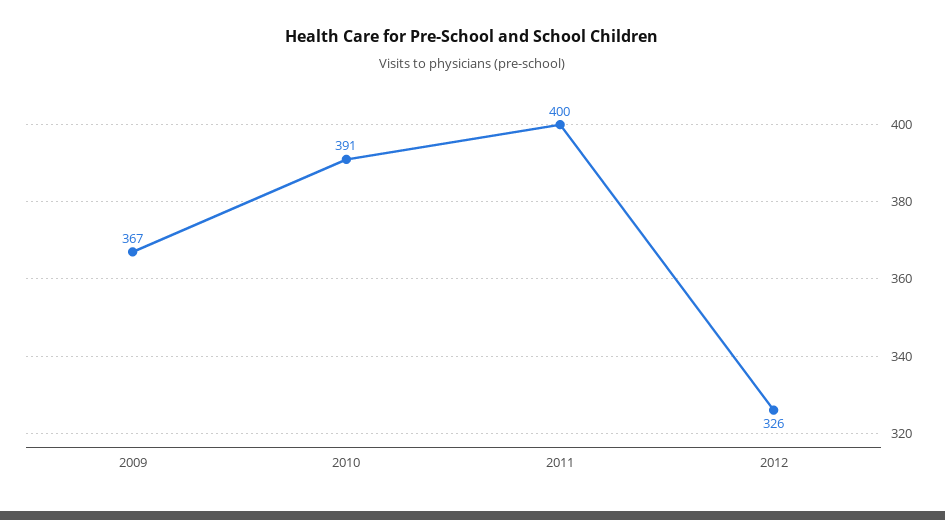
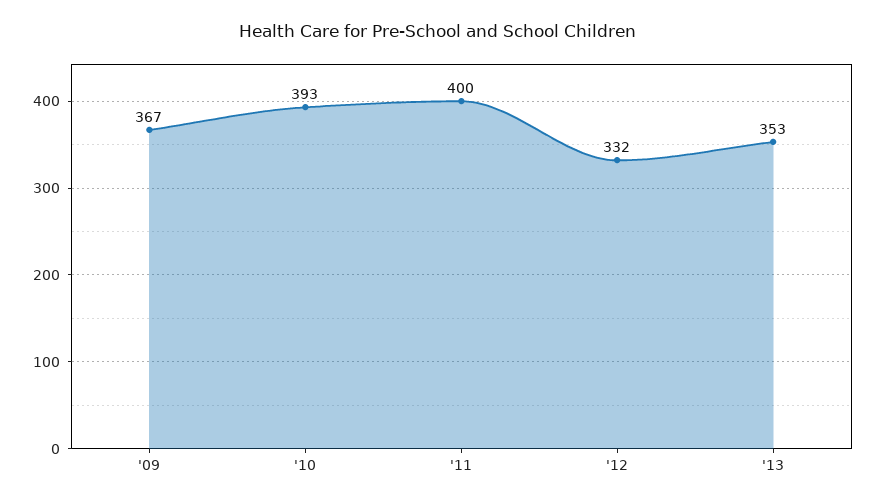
2010: 391 -> 393
2012: 326 -> 332
'13: none -> 353

